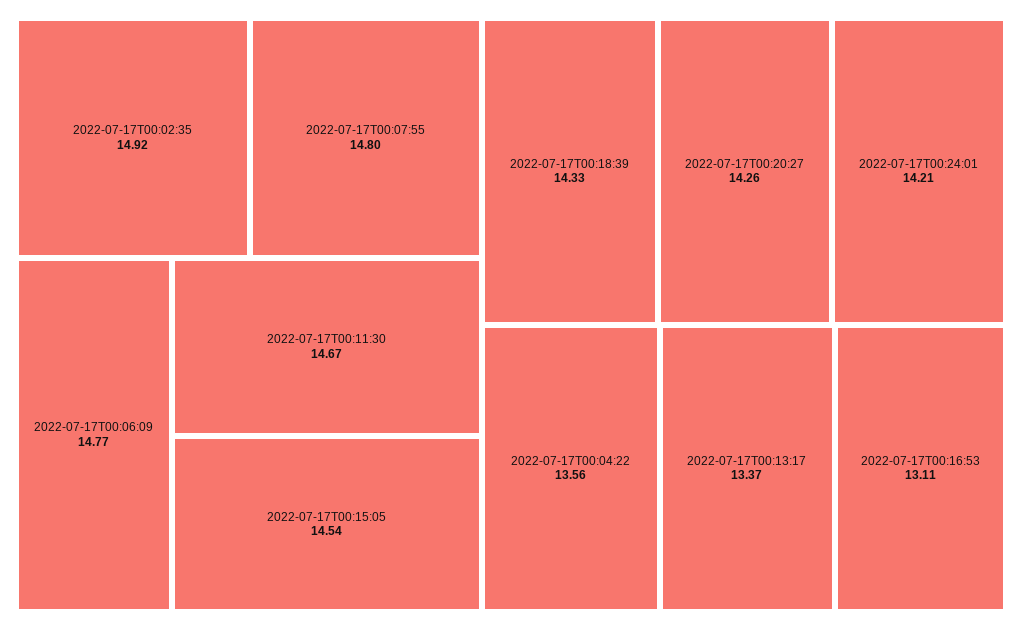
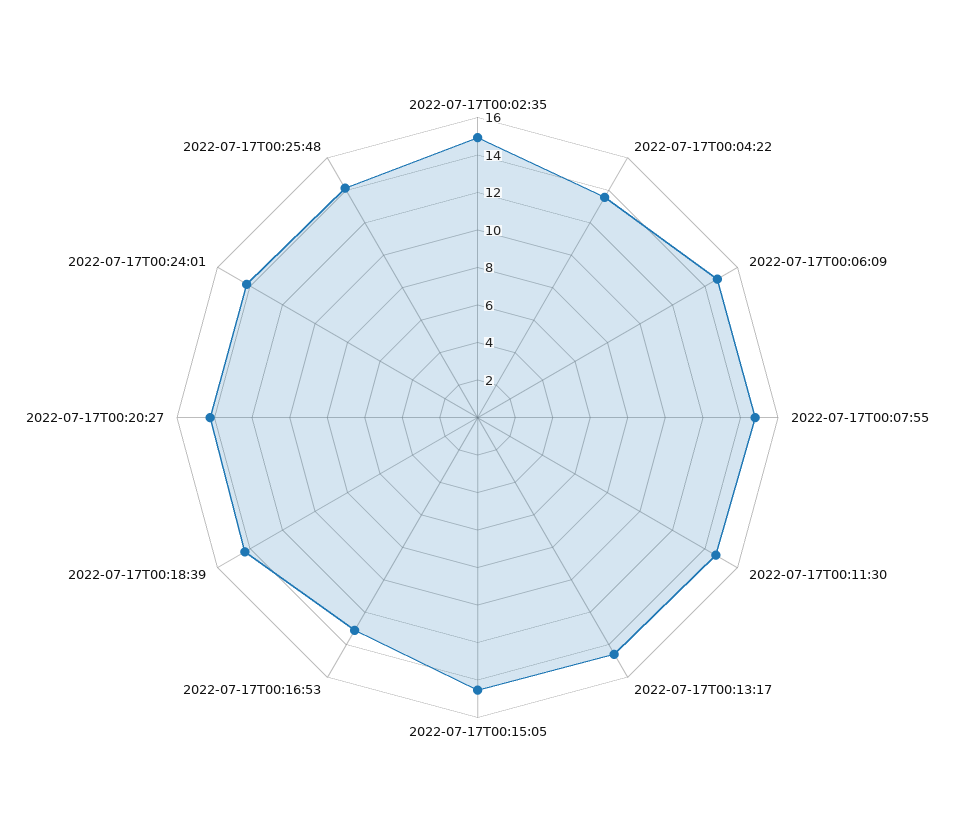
2022-07-17T00:13:17: 13.37 -> 14.5
2022-07-17T00:25:48: none -> 14

